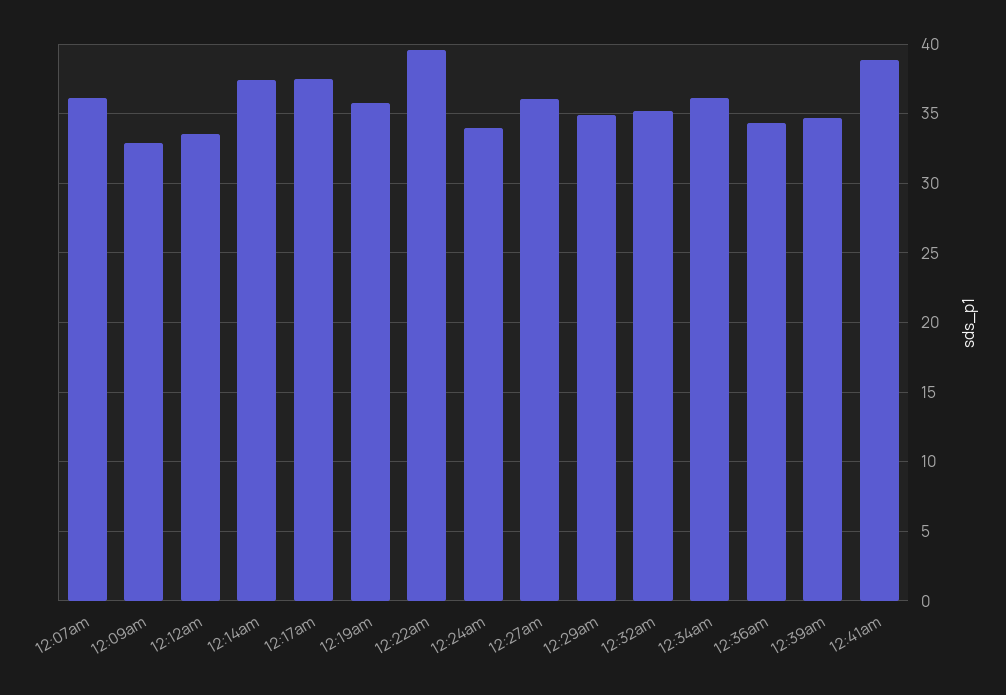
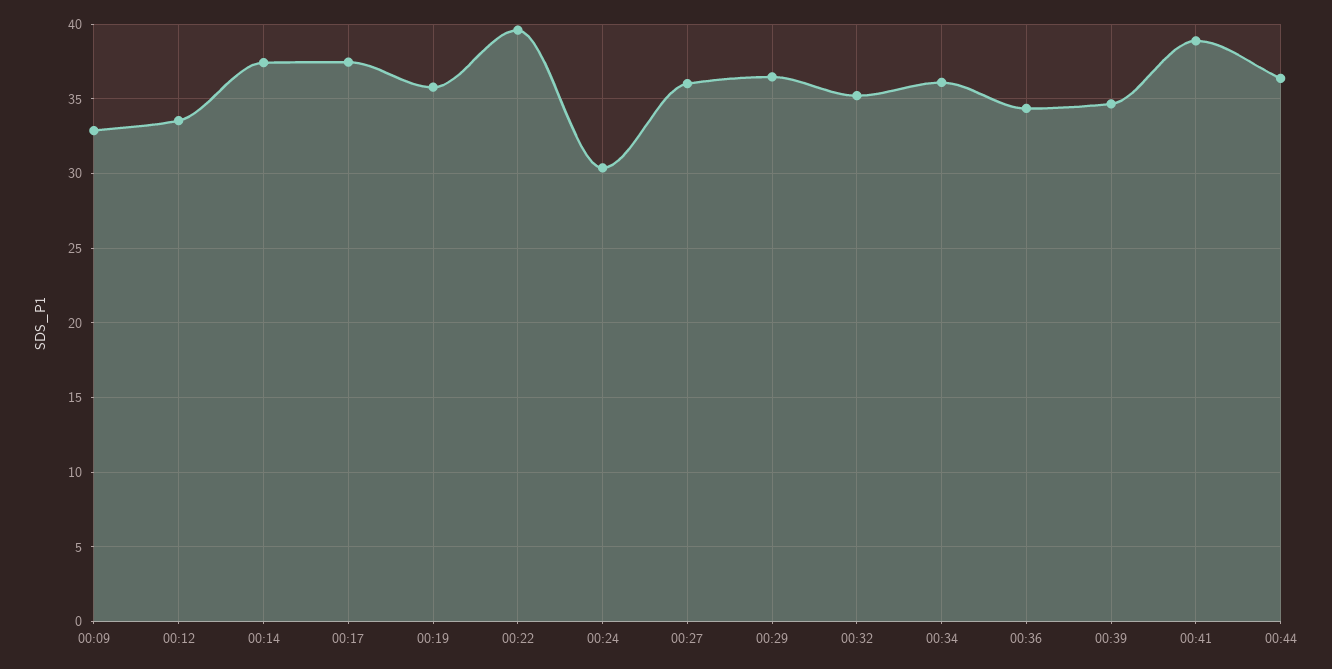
12:07am: 36 -> none
12:24am: 34 -> 30.5
12:29am: 35 -> 36.5
00:44: none -> 36.5

